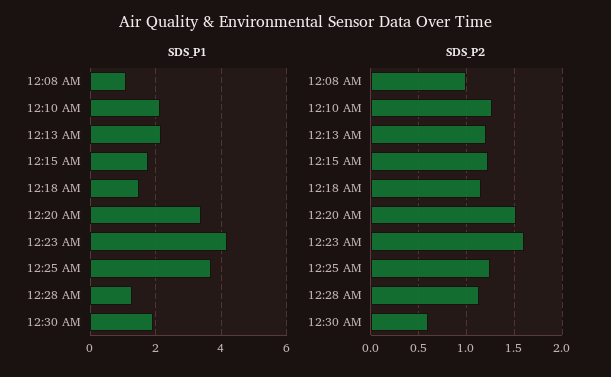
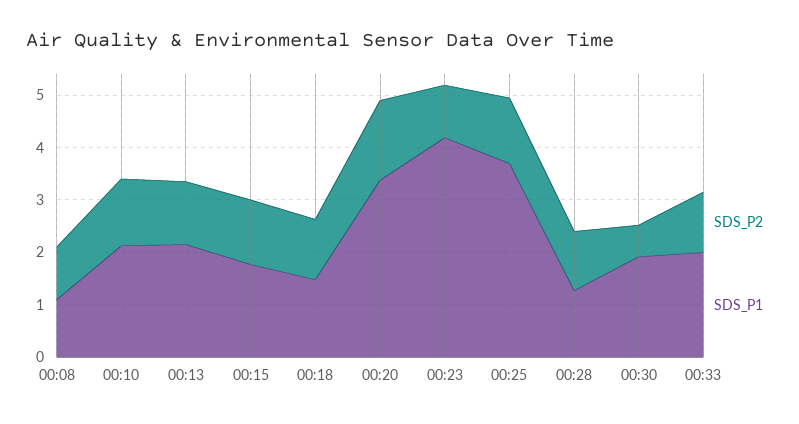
SDS_P2, 12:23 AM: 1.6 -> 1
SDS_P2, 00:33: none -> 1.2
SDS_P1, 00:33: none -> 2

